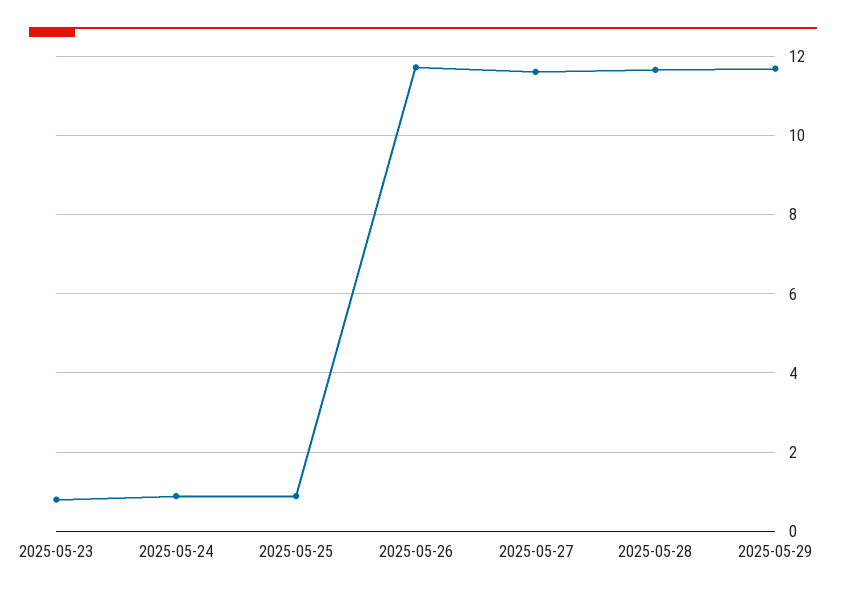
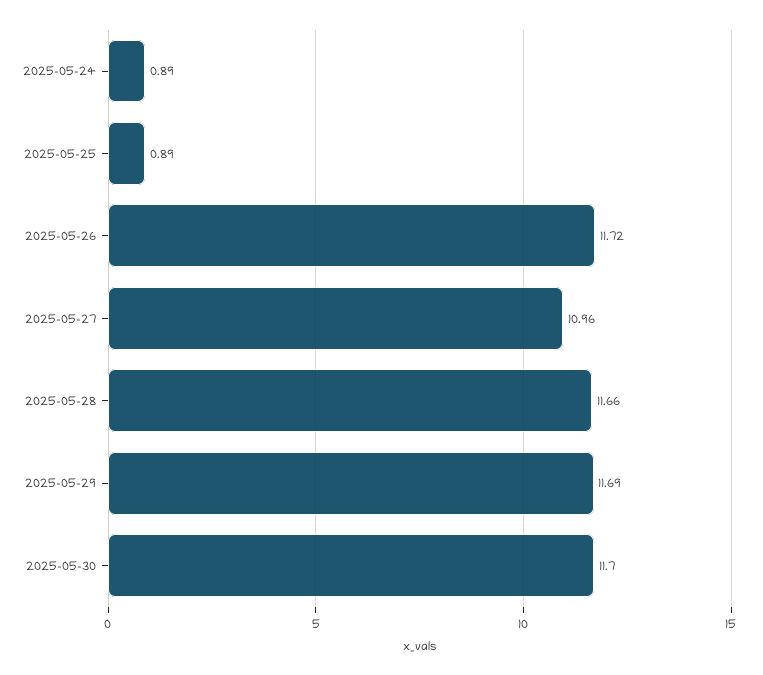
2025-05-23: 0.8 -> none
2025-05-27: 11.6 -> 10.96
2025-05-30: none -> 11.7

